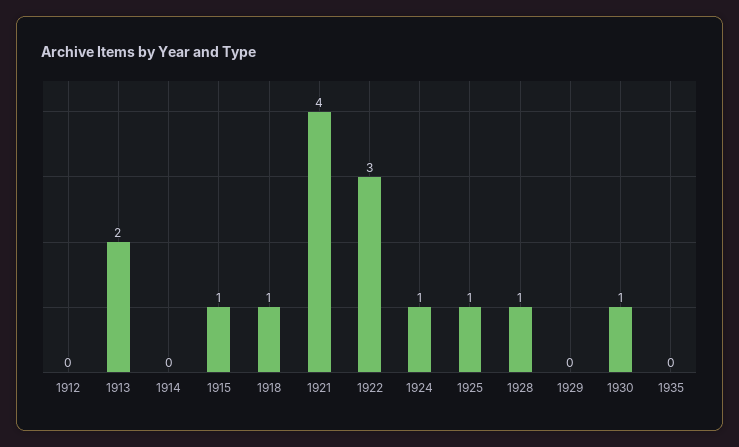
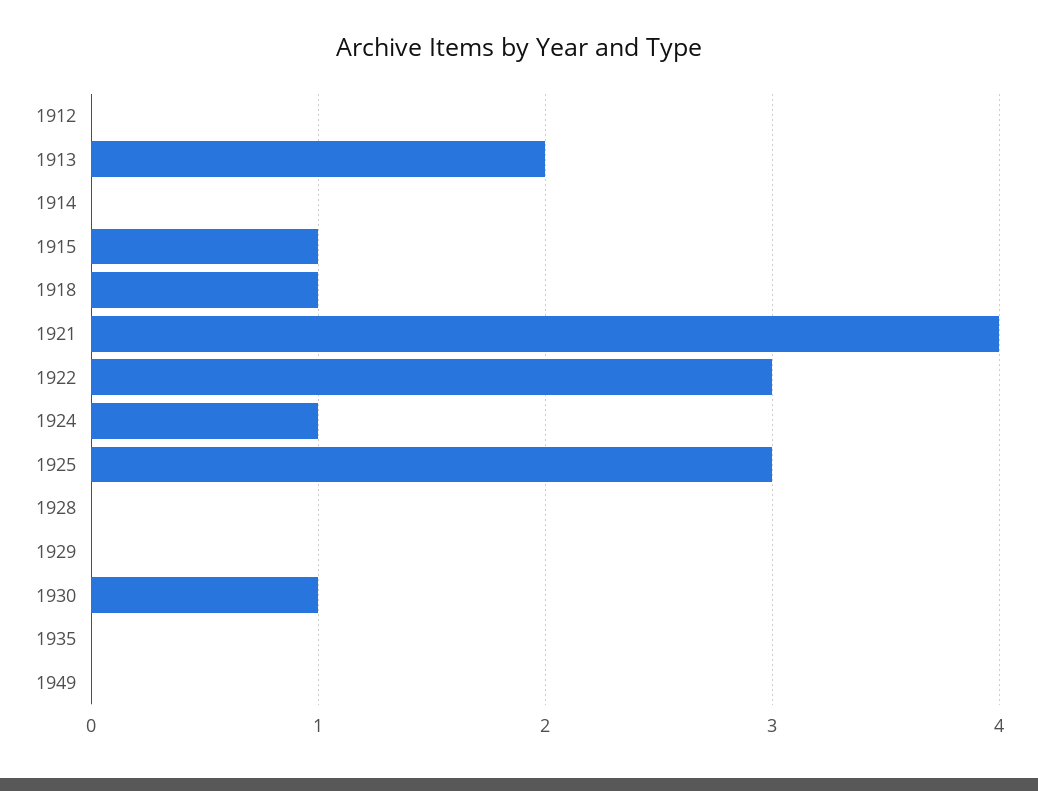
1925: 1 -> 3
1928: 1 -> 0
1949: none -> 0

